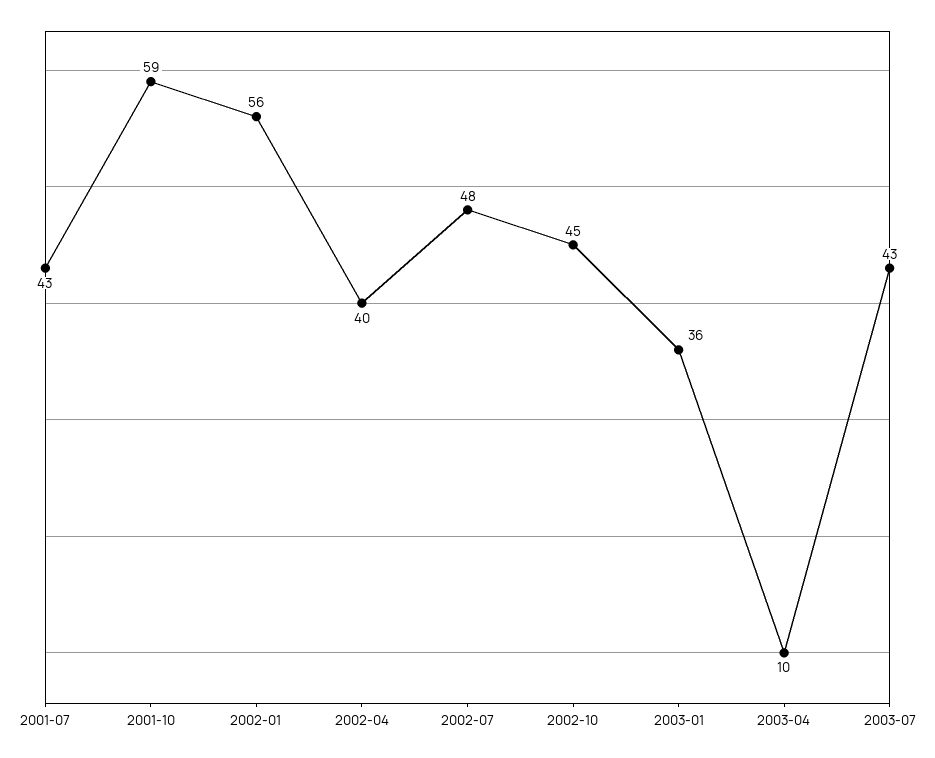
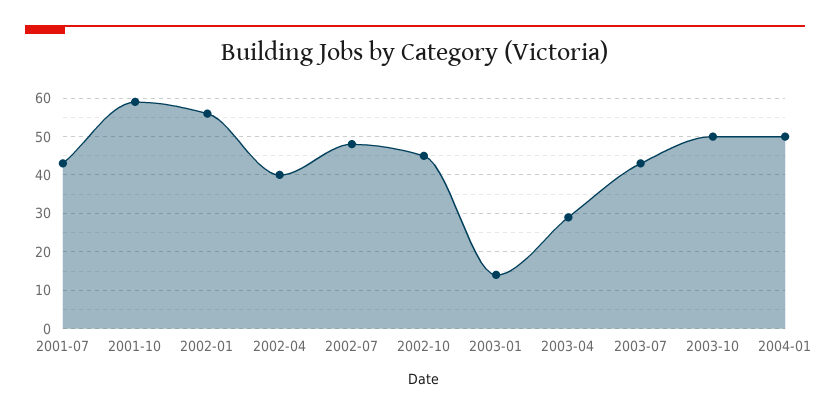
2003-01: 36 -> 15
2003-04: 10 -> 30
2003-10: none -> 50
2004-01: none -> 50

